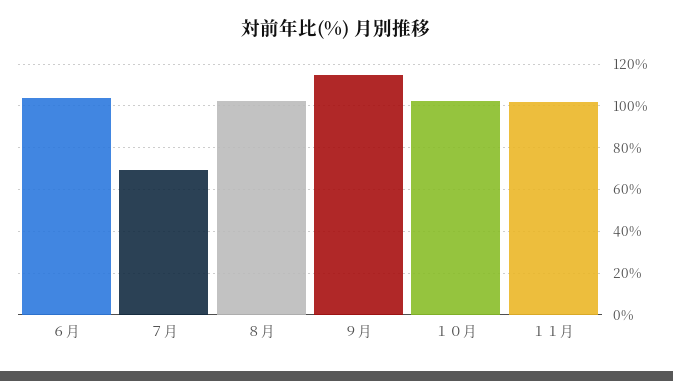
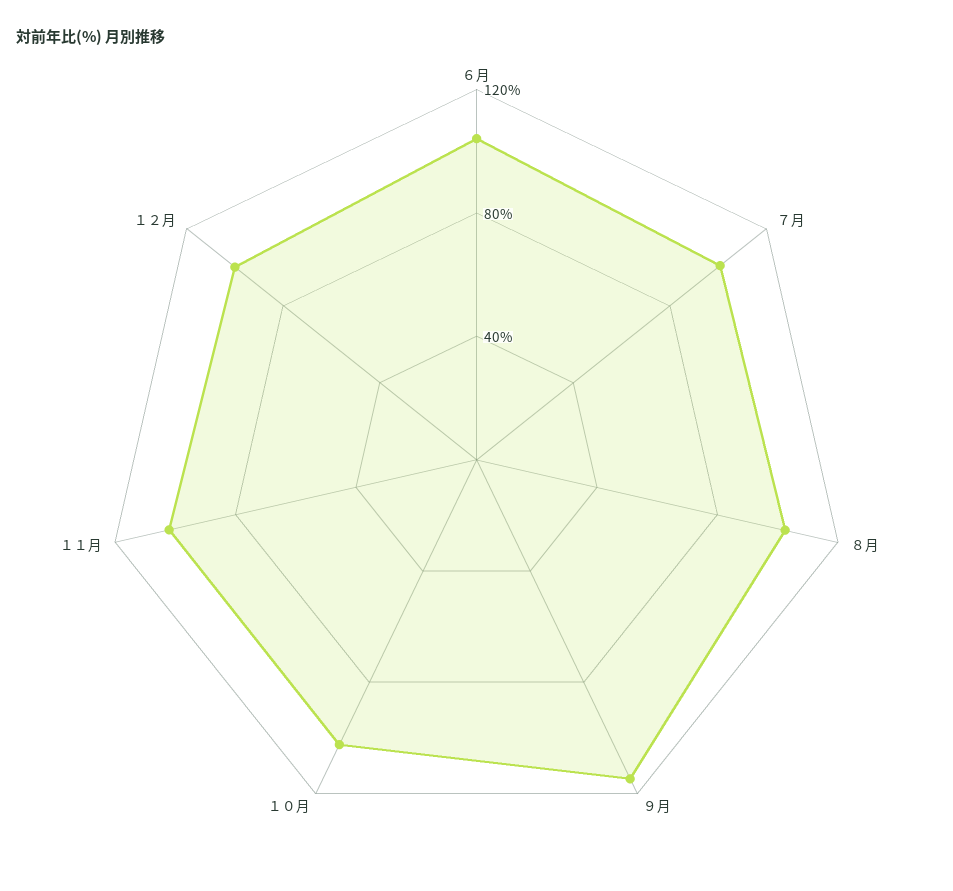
７月: 70 -> 100
１２月: none -> 100

